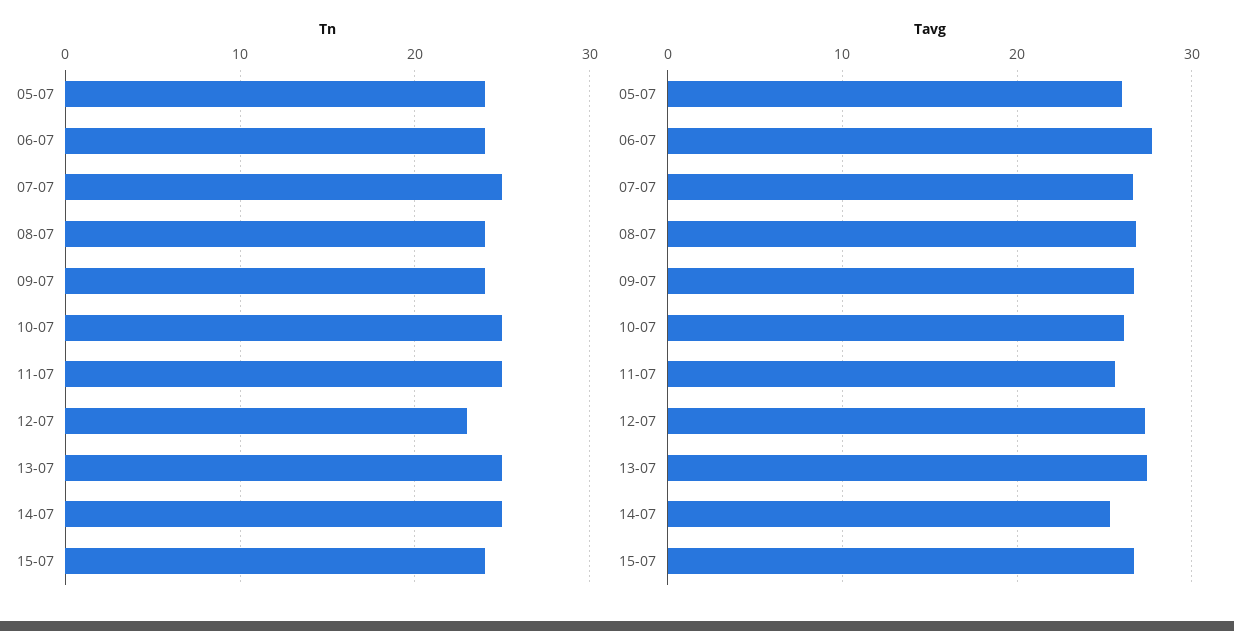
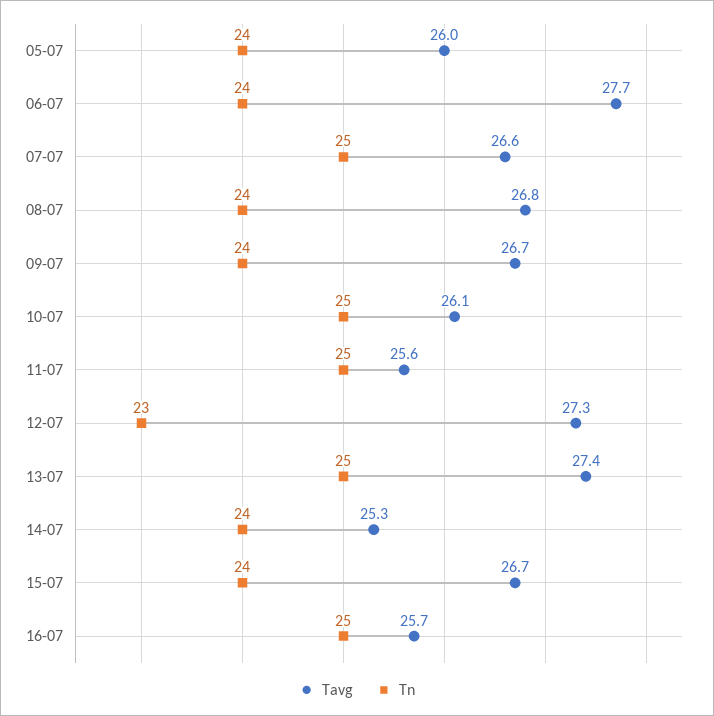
Tn, 14-07: 25 -> 24
Tavg, 16-07: none -> 25.7
Tn, 16-07: none -> 25

